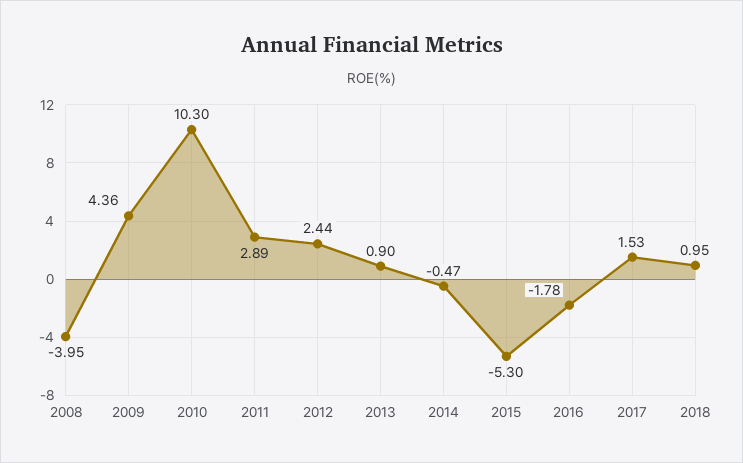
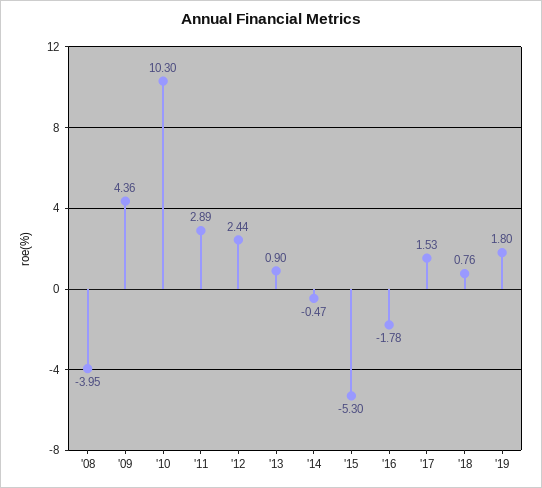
2018: 0.95 -> 0.76
'19: none -> 1.8

